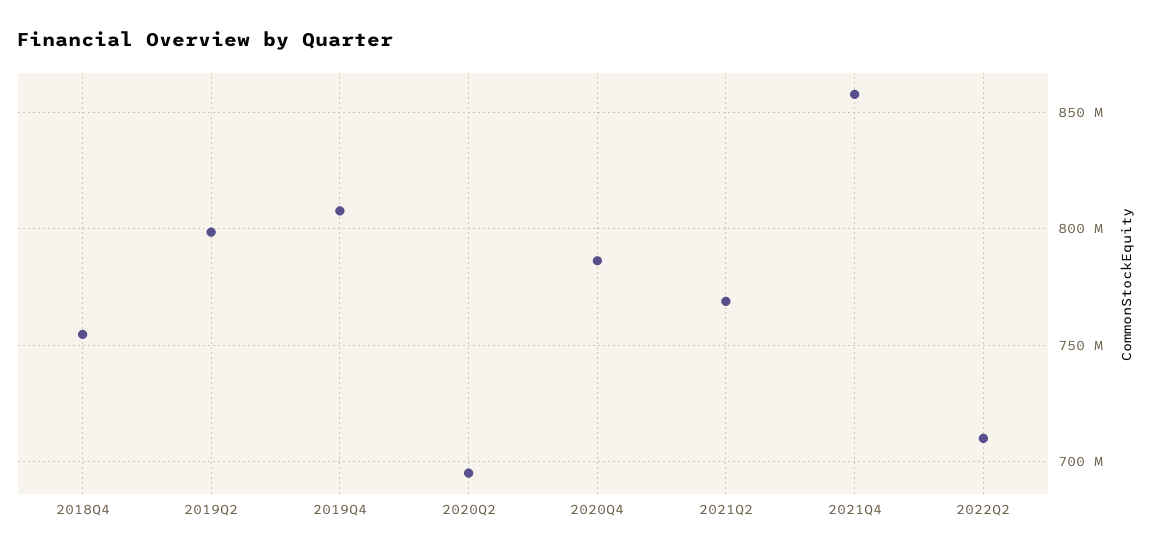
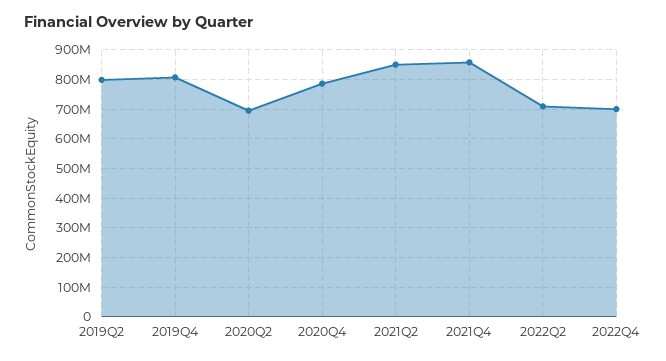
2018Q4: 755000000 -> none
2021Q2: 770000000 -> 850000000
2022Q4: none -> 700000000

